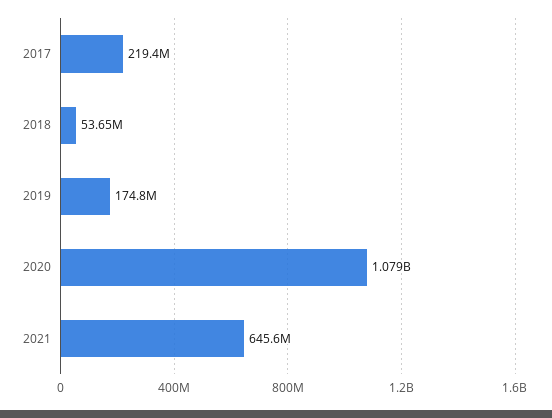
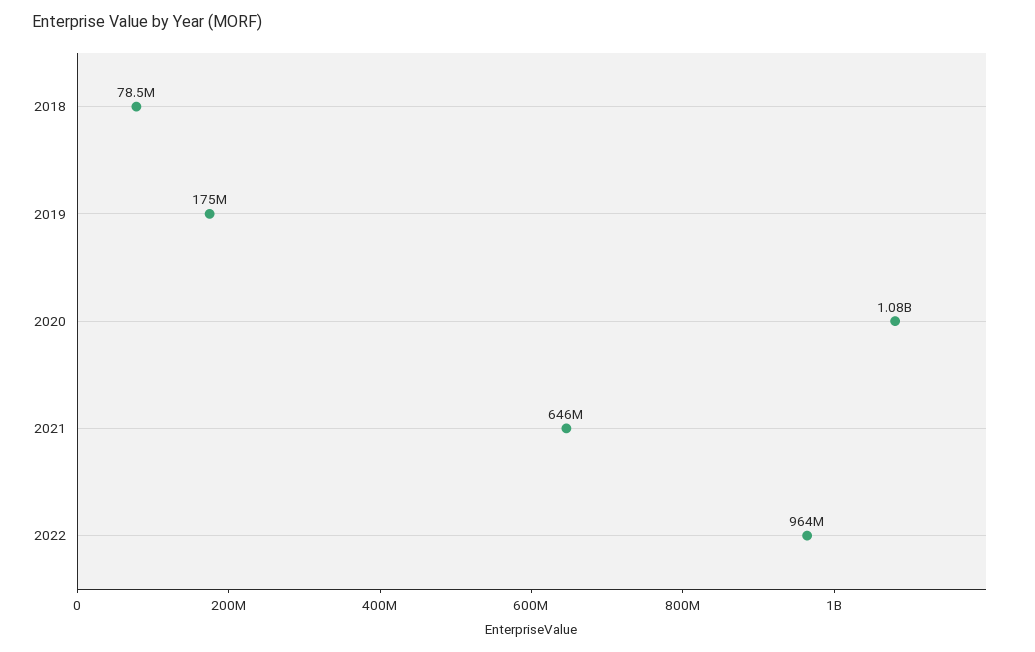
2017: 219400000 -> none
2018: 53650000 -> 78500000
2022: none -> 964000000

